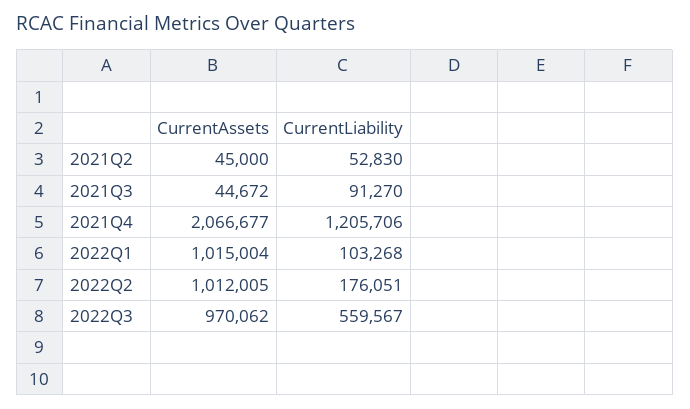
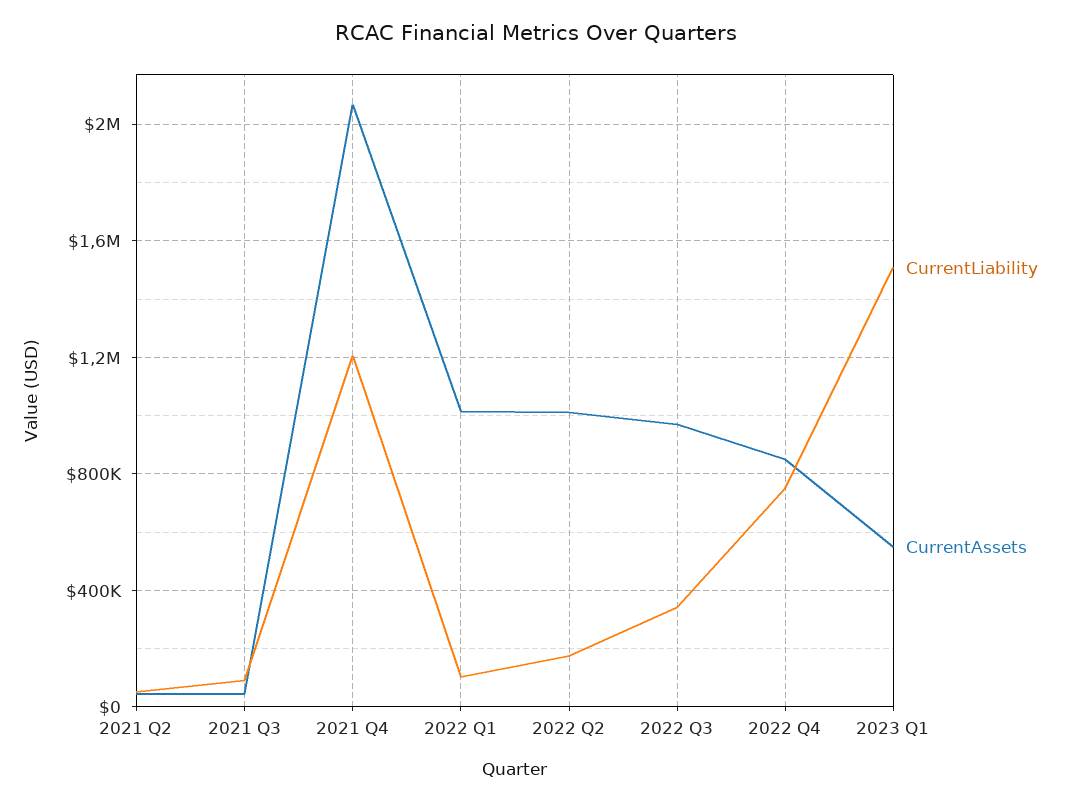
CurrentLiability, 2022Q3: 559567 -> 350000
CurrentLiability, 2022 Q4: none -> 750000
CurrentAssets, 2022 Q4: none -> 850000
CurrentLiability, 2023 Q1: none -> 1500000
CurrentAssets, 2023 Q1: none -> 550000

